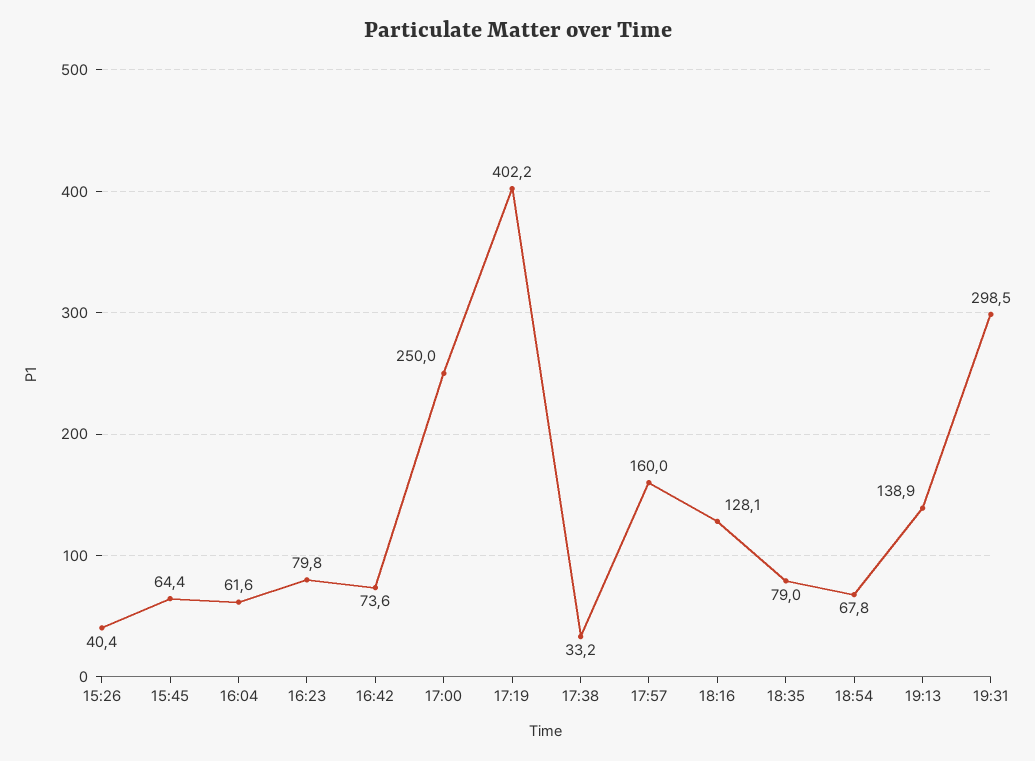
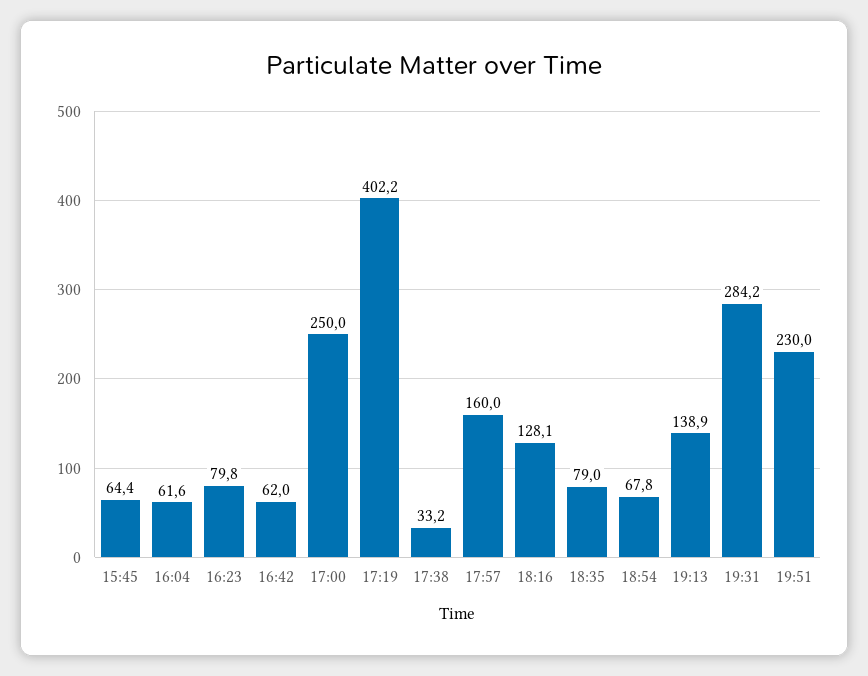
15:26: 40.4 -> none
16:42: 73.6 -> 62
19:31: 298.5 -> 284.2
19:51: none -> 230

